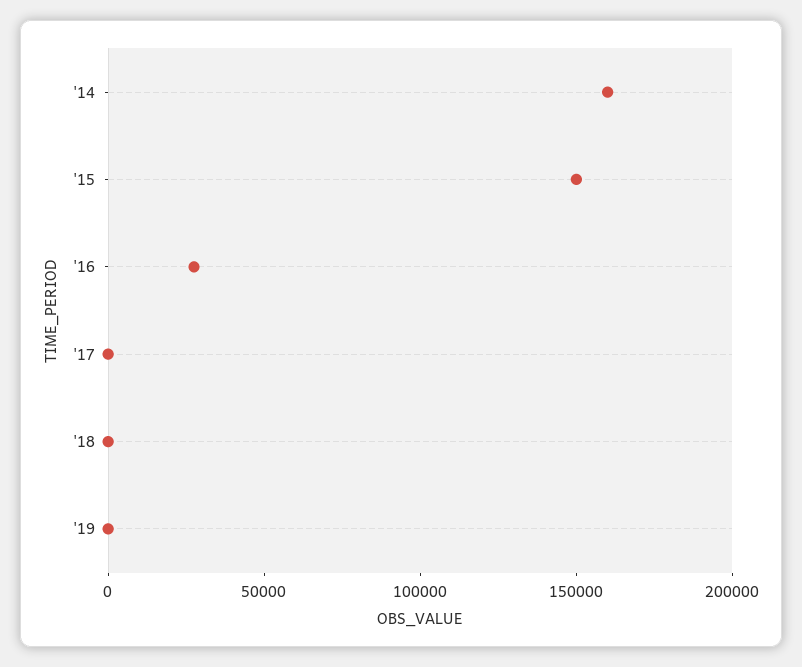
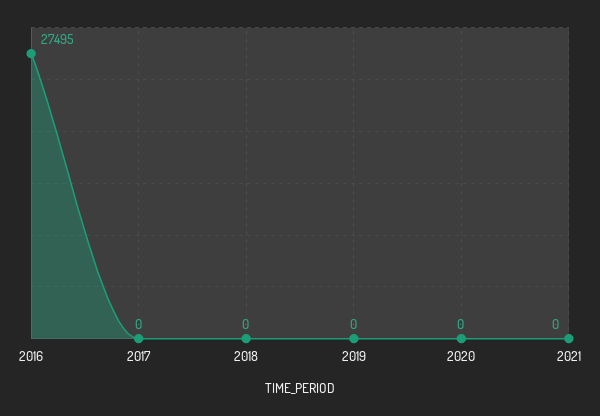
'14: 160000 -> none
'15: 150000 -> none
2020: none -> 0
2021: none -> 0

